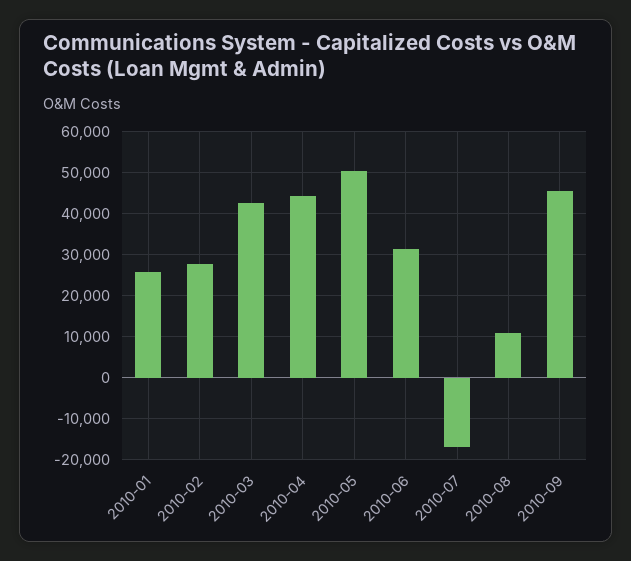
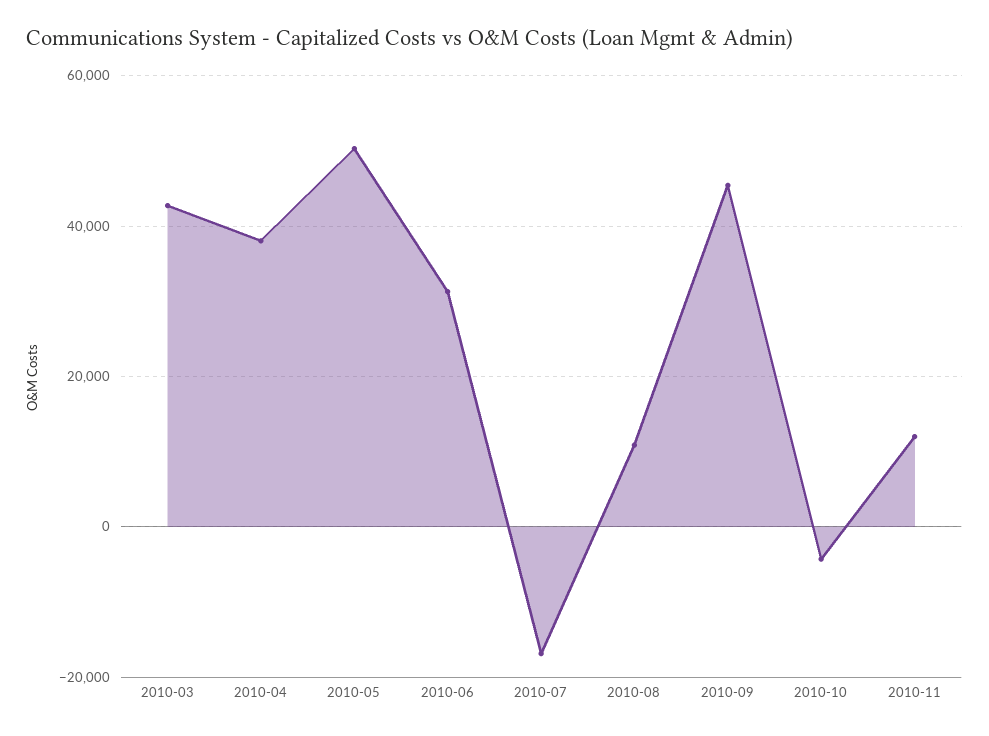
2010-01: 26000 -> none
2010-02: 28000 -> none
2010-04: 44000 -> 38000
2010-10: none -> -4000
2010-11: none -> 12000

